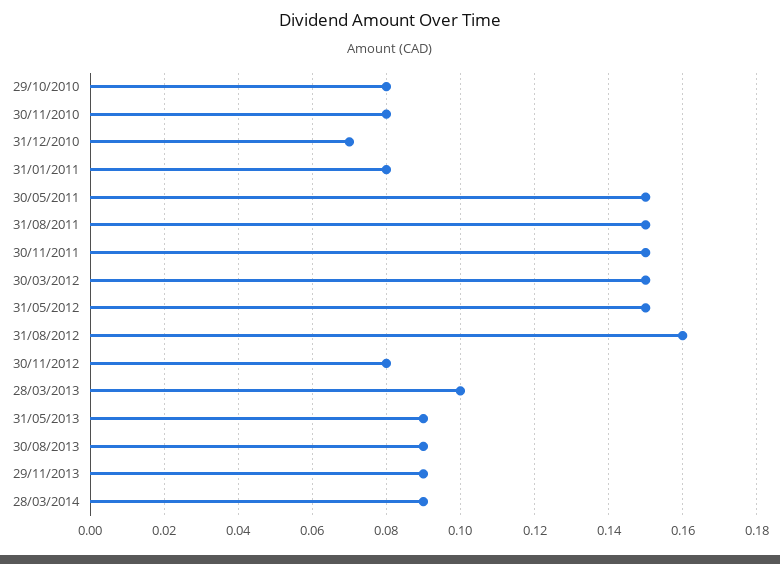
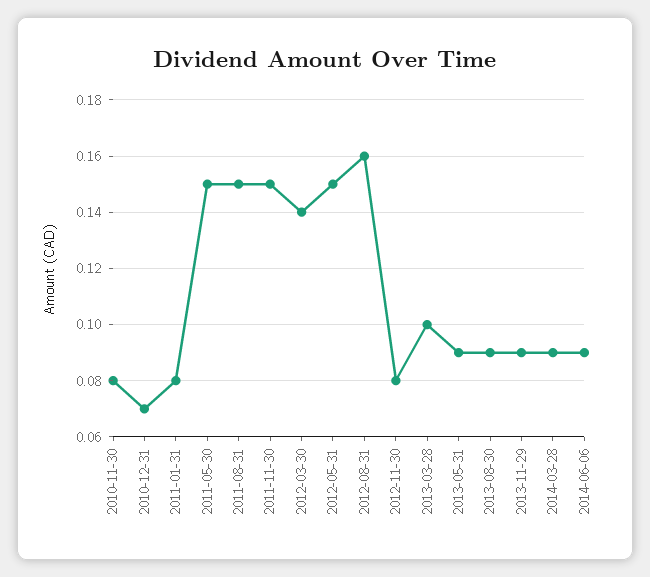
29/10/2010: 0.08 -> none
30/03/2012: 0.15 -> 0.14
2014-06-06: none -> 0.09

